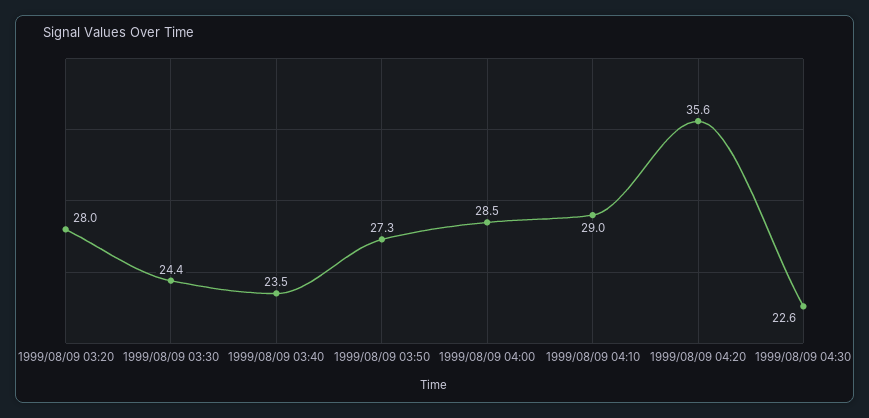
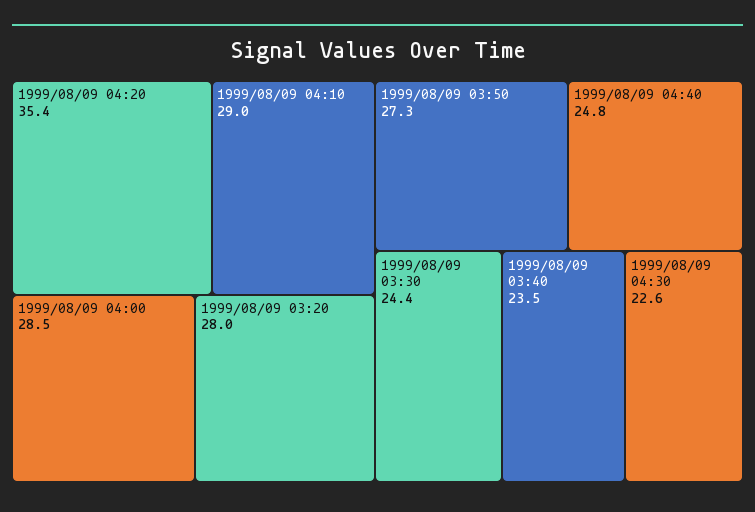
1999/08/09 04:20: 35.6 -> 35.4
1999/08/09 04:40: none -> 24.8

